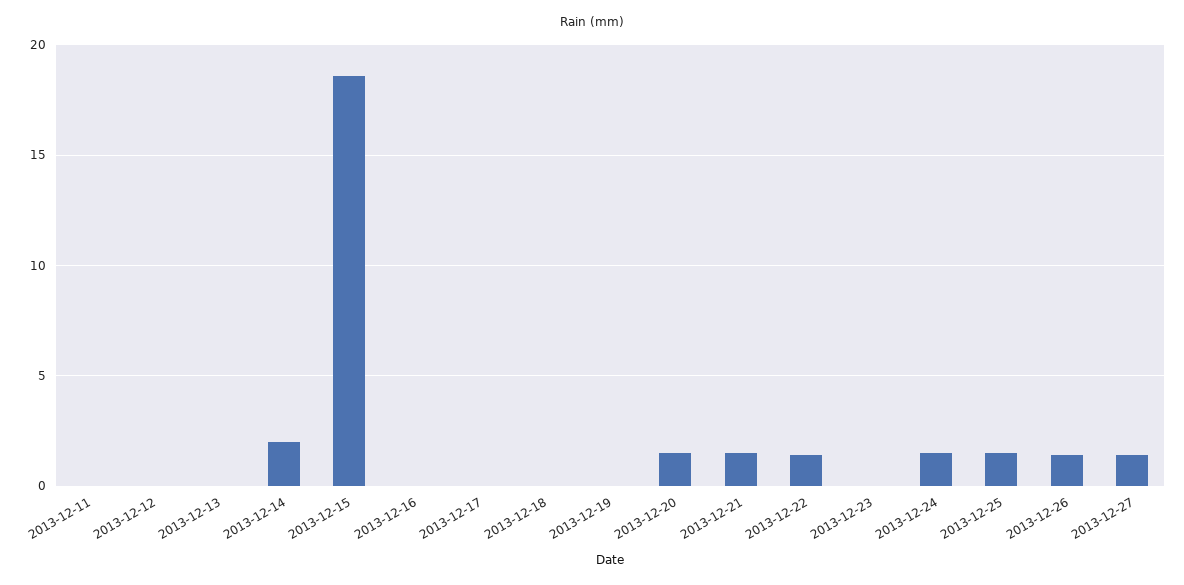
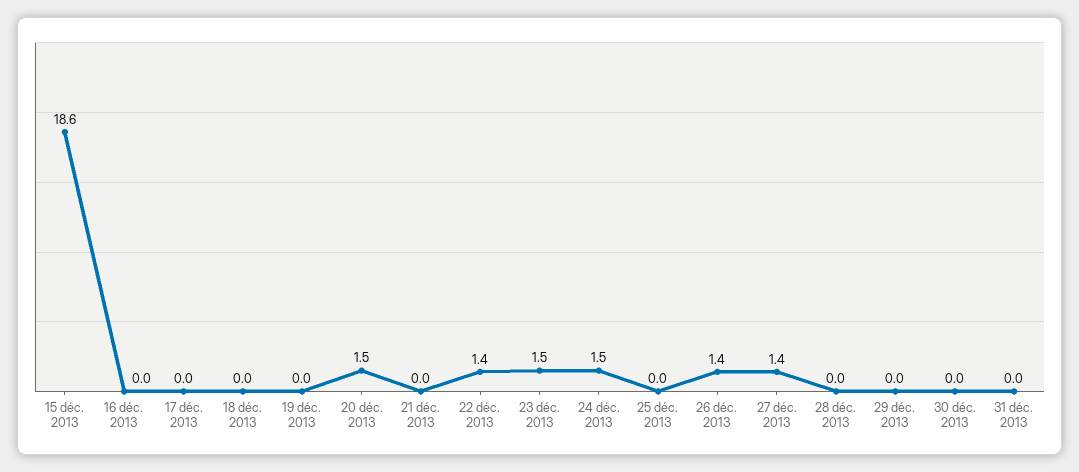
2013-12-11: 0 -> none
2013-12-12: 0 -> none
2013-12-13: 0 -> none
2013-12-14: 2 -> none
2013-12-21: 1.5 -> 0
2013-12-23: 0 -> 1.5
2013-12-25: 1.5 -> 0
28 déc. 2013: none -> 0
29 déc. 2013: none -> 0
30 déc. 2013: none -> 0
31 déc. 2013: none -> 0

